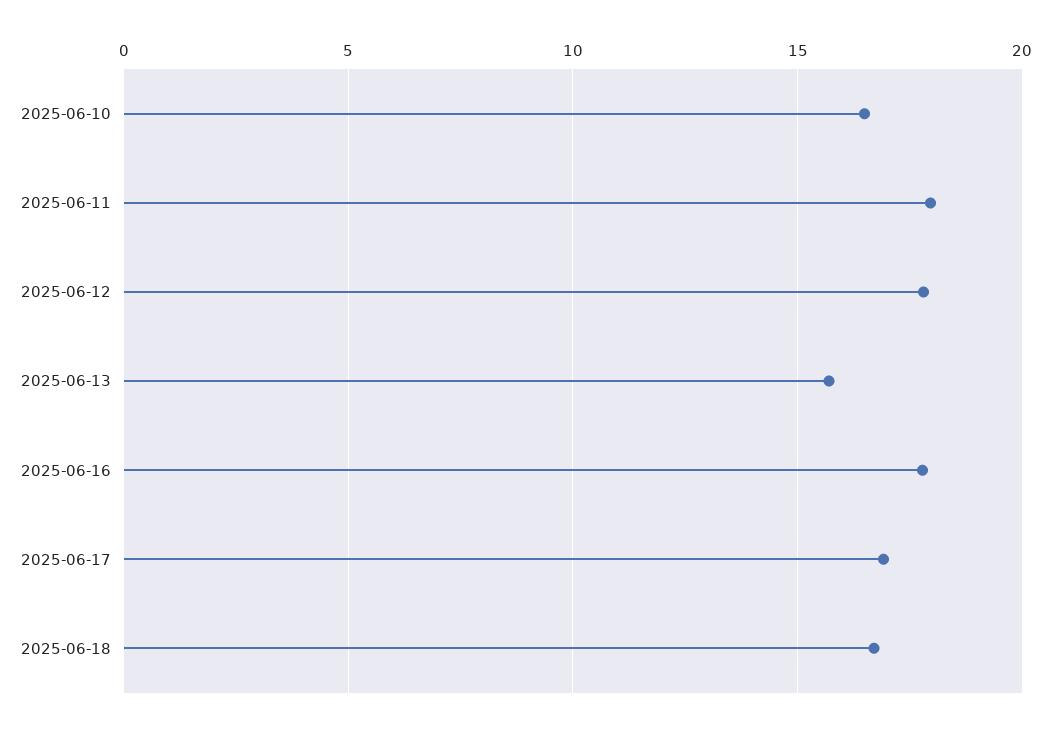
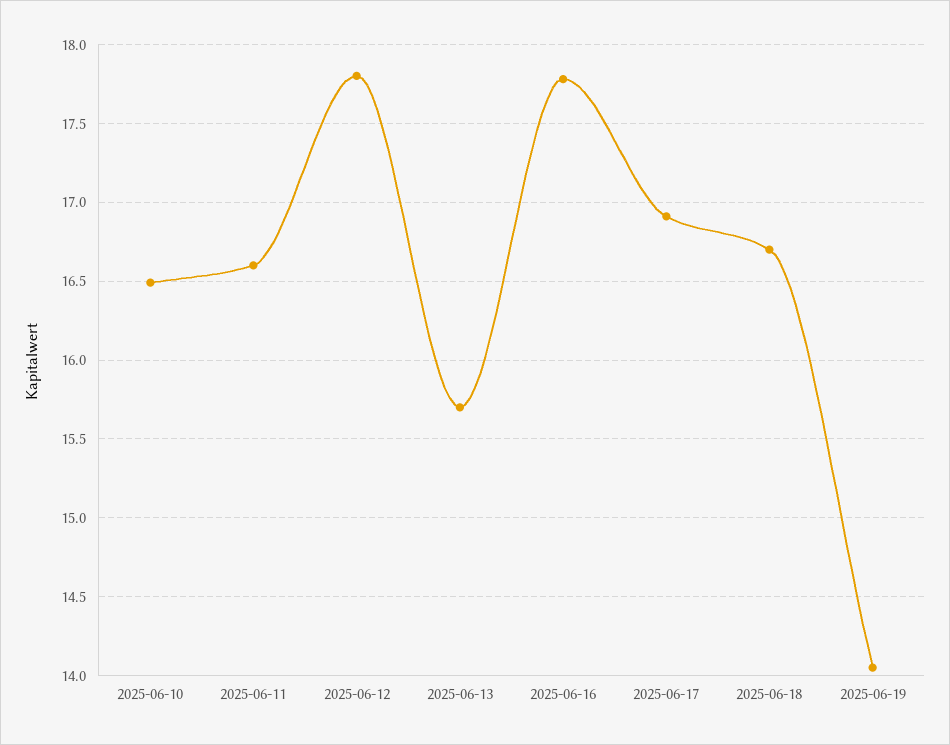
2025-06-11: 18 -> 16.6
2025-06-19: none -> 14.05

